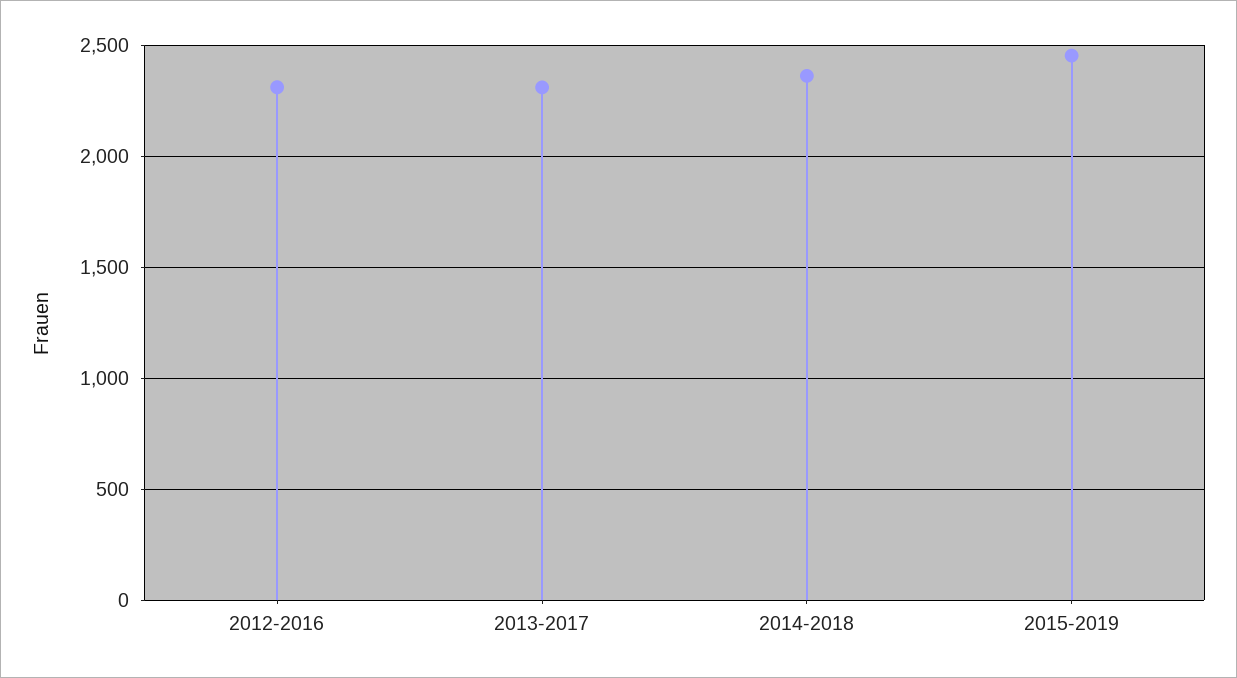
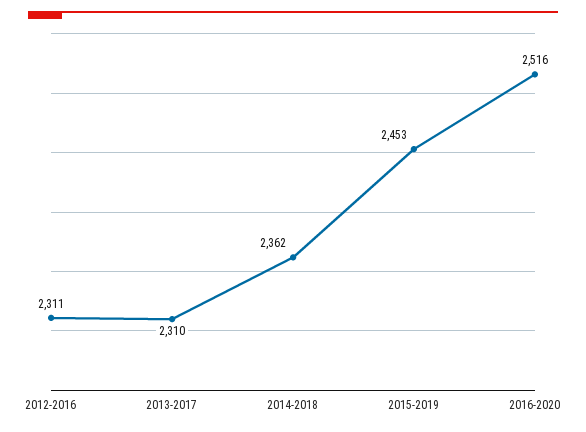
2016-2020: none -> 2516

